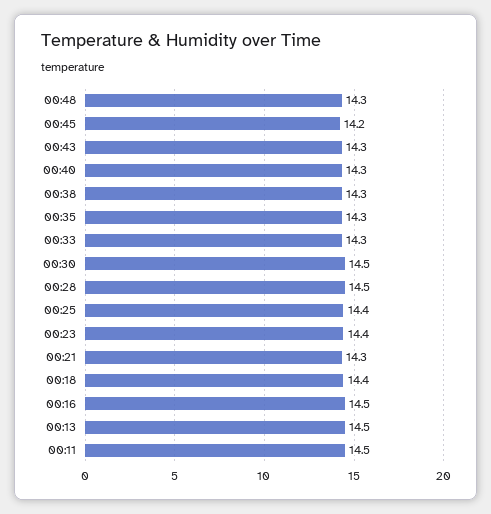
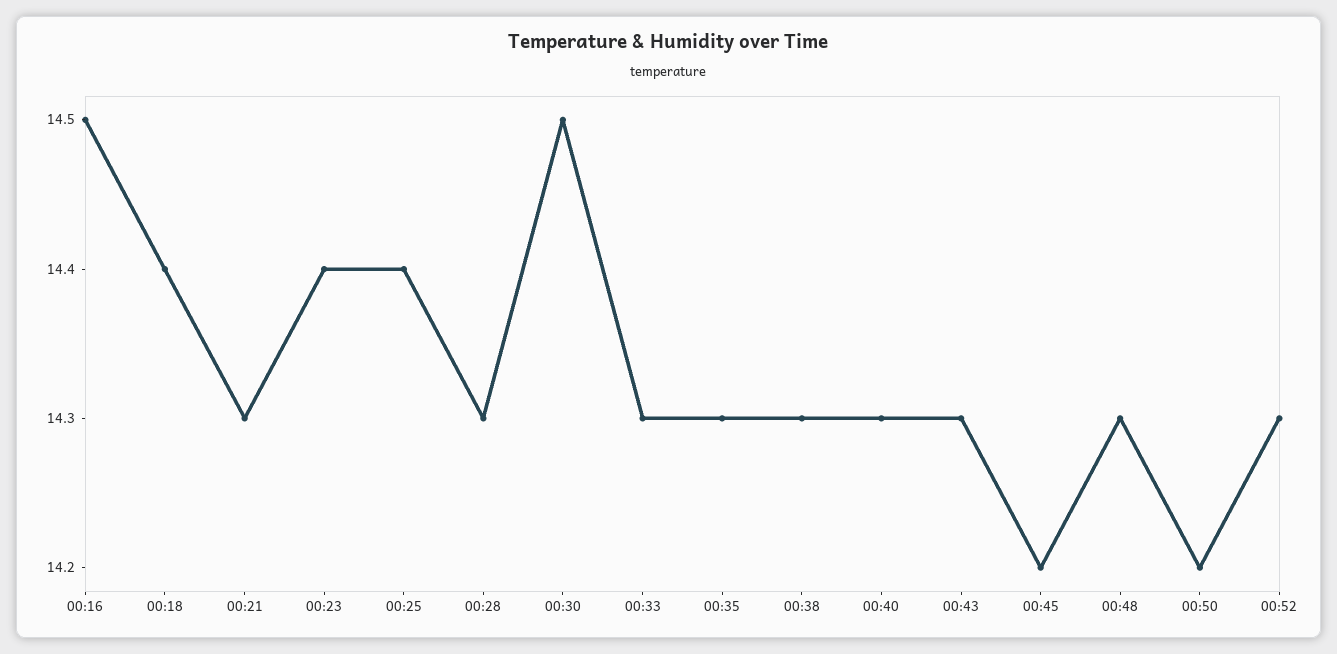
00:28: 14.5 -> 14.3
00:13: 14.5 -> none
00:11: 14.5 -> none
00:50: none -> 14.2
00:52: none -> 14.3

